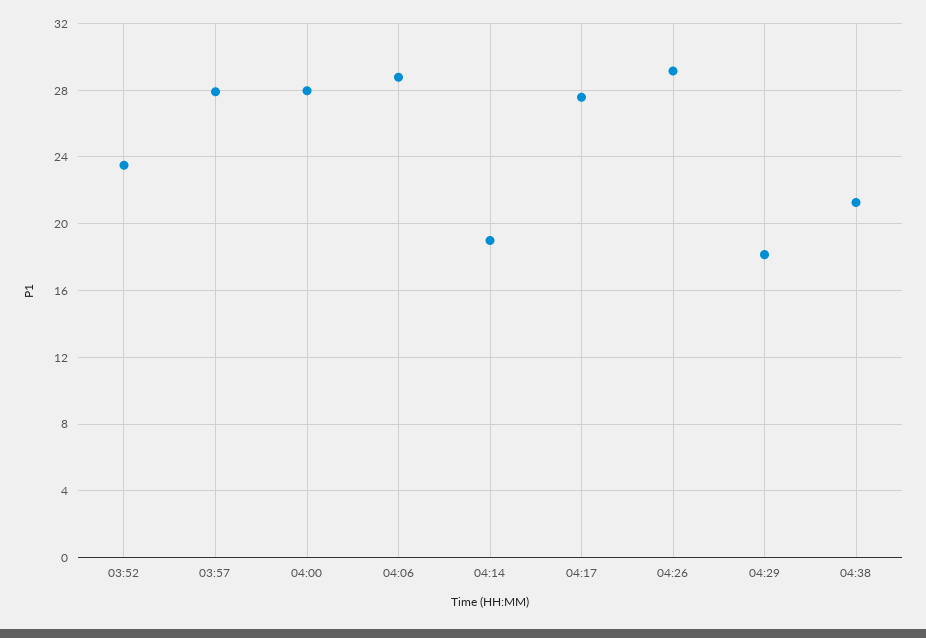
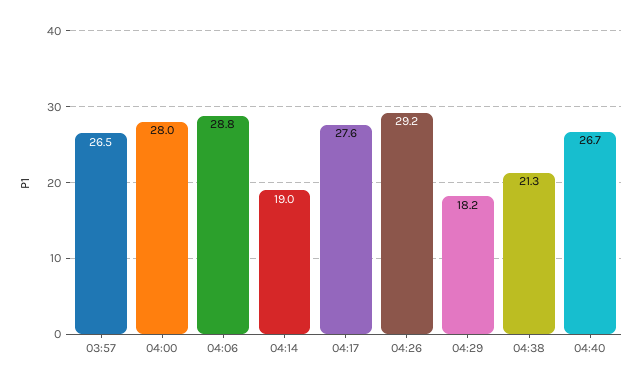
03:52: 23.5 -> none
03:57: 28 -> 26.5
04:40: none -> 26.7

